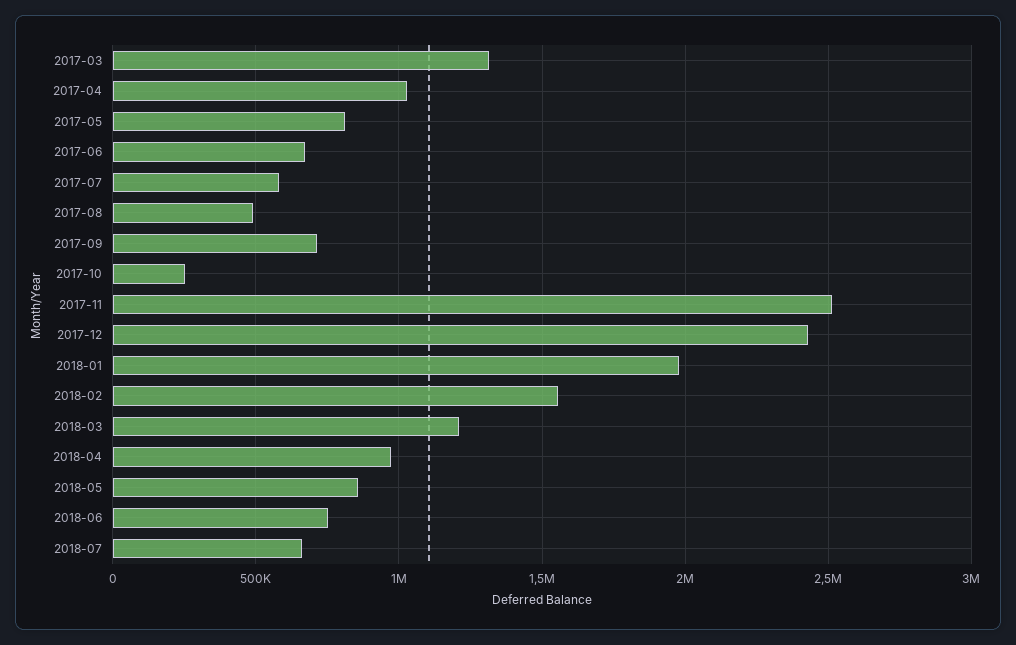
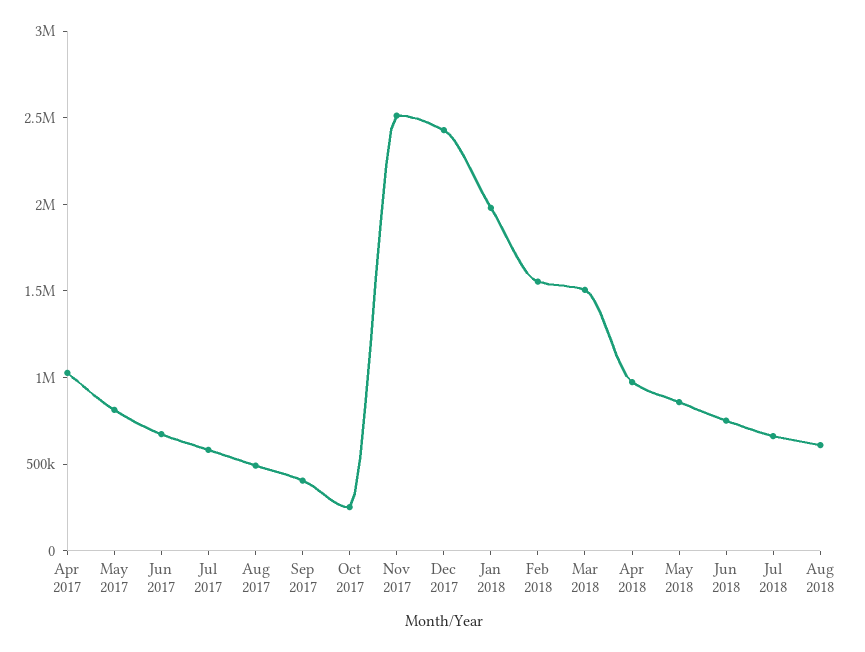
2017-03: 1300000 -> none
2017-09: 700000 -> 400000
2018-03: 1200000 -> 1500000
Aug 2018: none -> 600000

